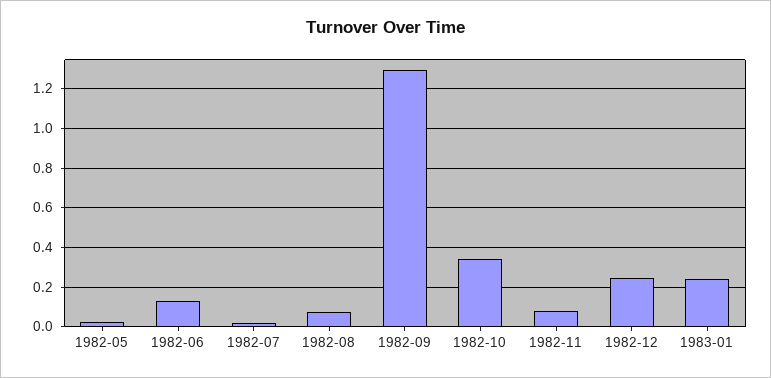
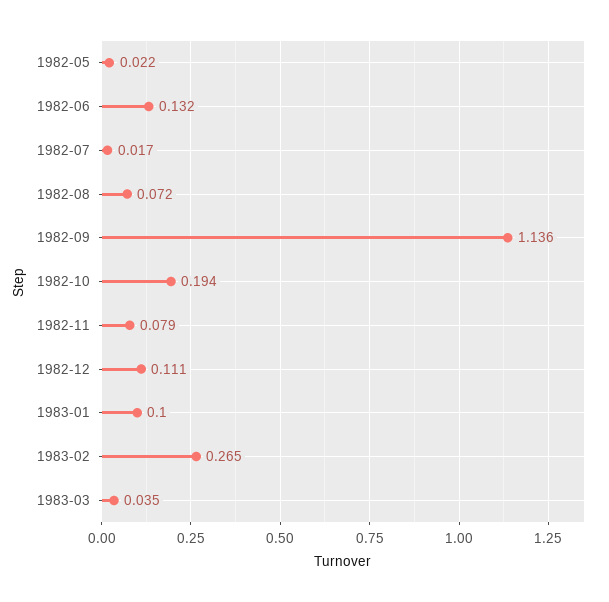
1982-09: 1.3 -> 1.136
1982-10: 0.35 -> 0.194
1982-12: 0.25 -> 0.111
1983-01: 0.25 -> 0.1
1983-02: none -> 0.265
1983-03: none -> 0.035

